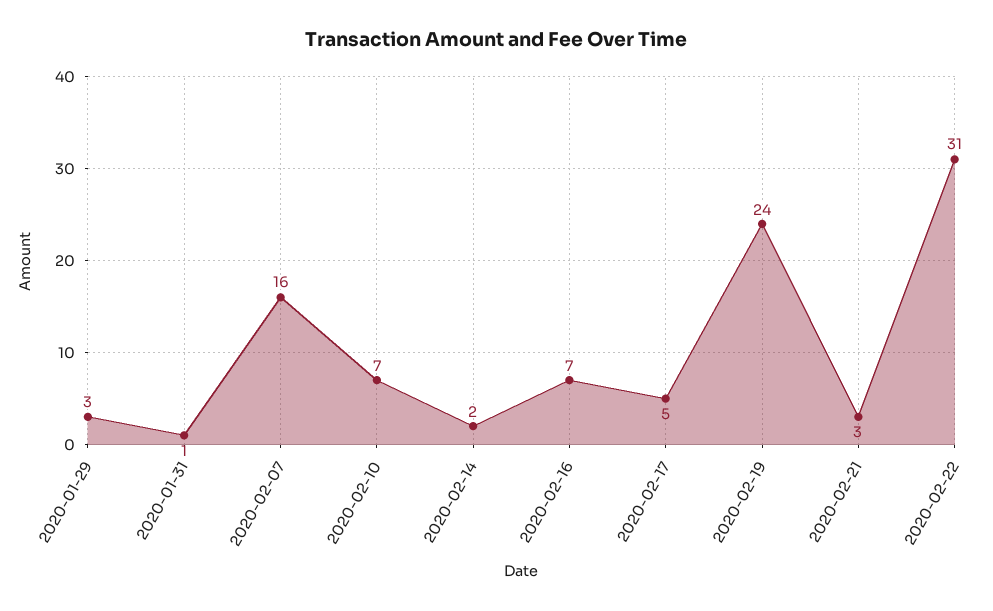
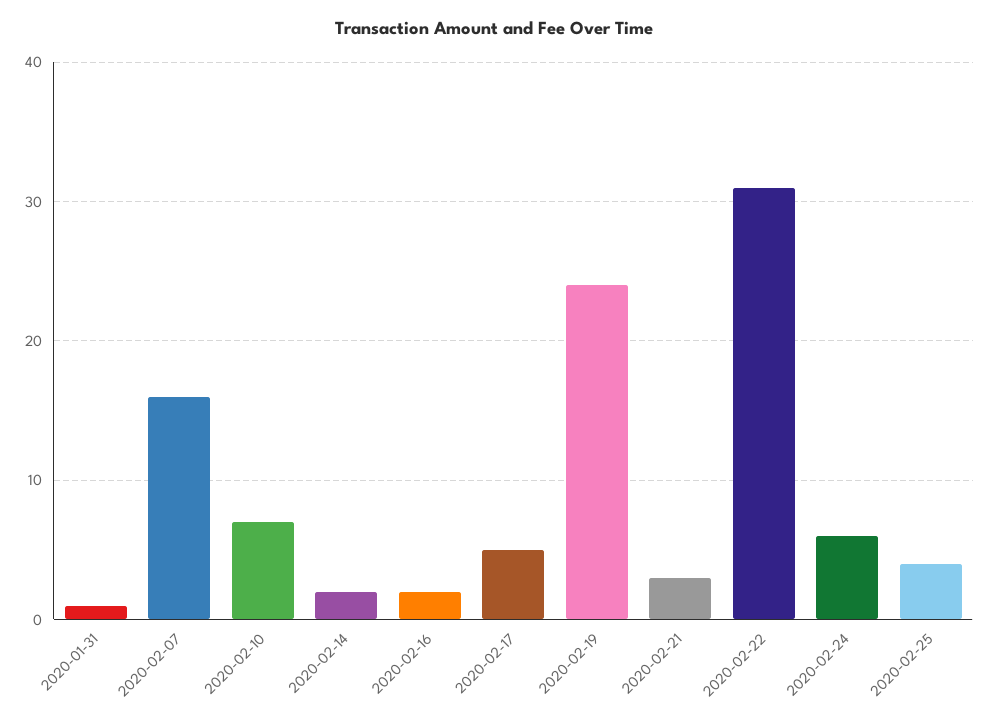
2020-01-29: 3 -> none
2020-02-16: 7 -> 2
2020-02-24: none -> 6
2020-02-25: none -> 4

